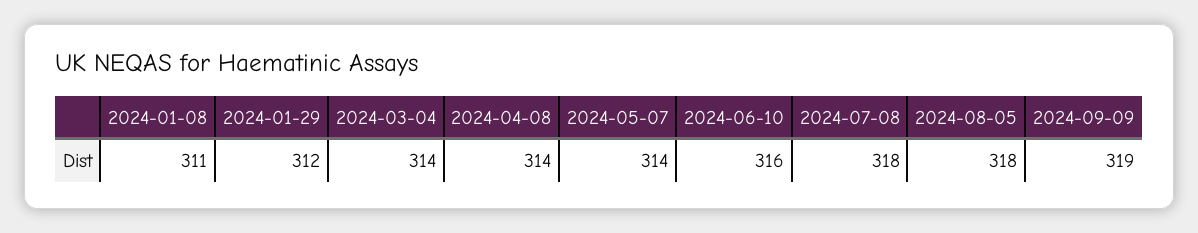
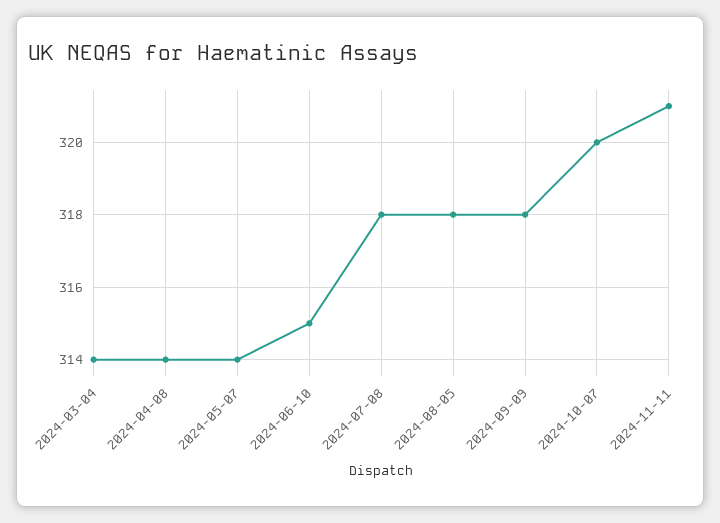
2024-01-08: 311 -> none
2024-01-29: 312 -> none
2024-06-10: 316 -> 315
2024-09-09: 319 -> 318
2024-10-07: none -> 320
2024-11-11: none -> 321

